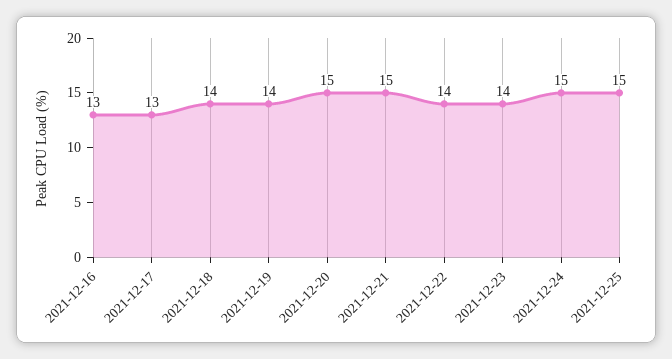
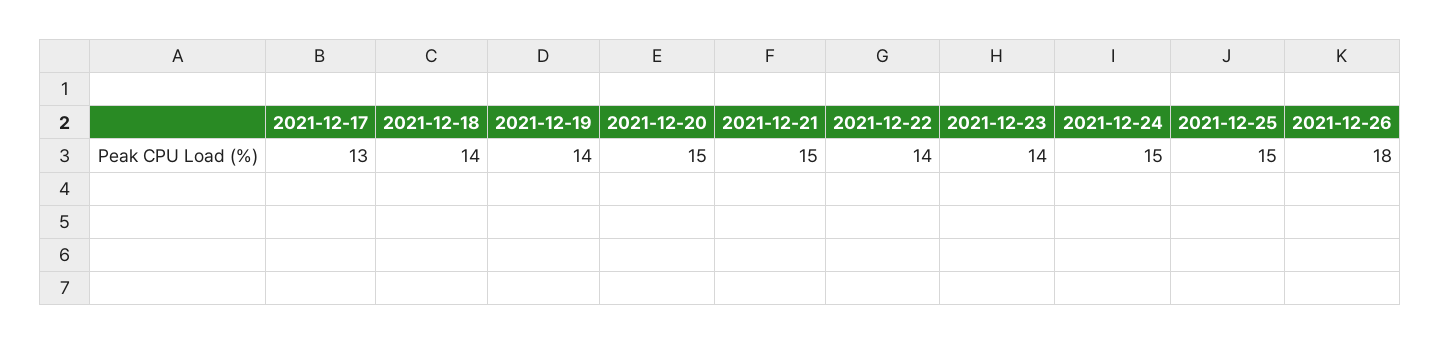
2021-12-16: 13 -> none
2021-12-26: none -> 18

